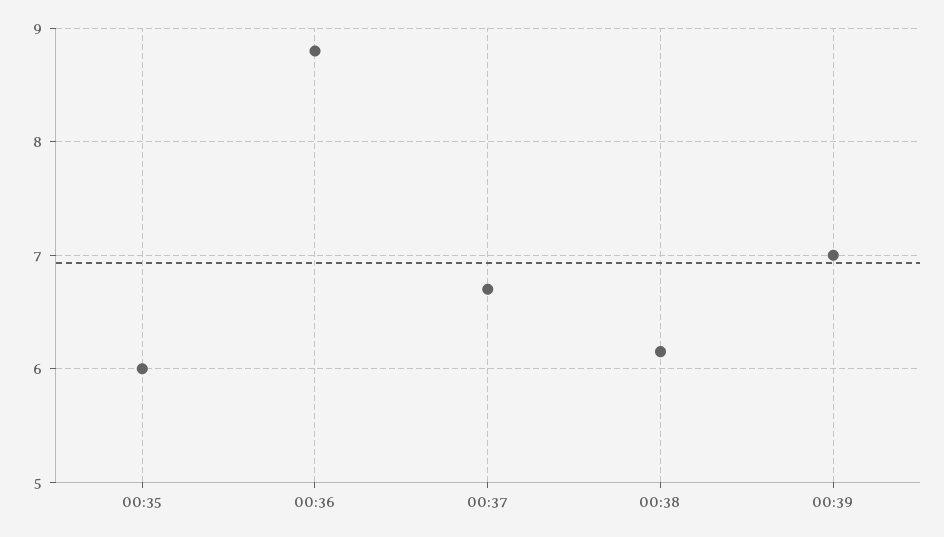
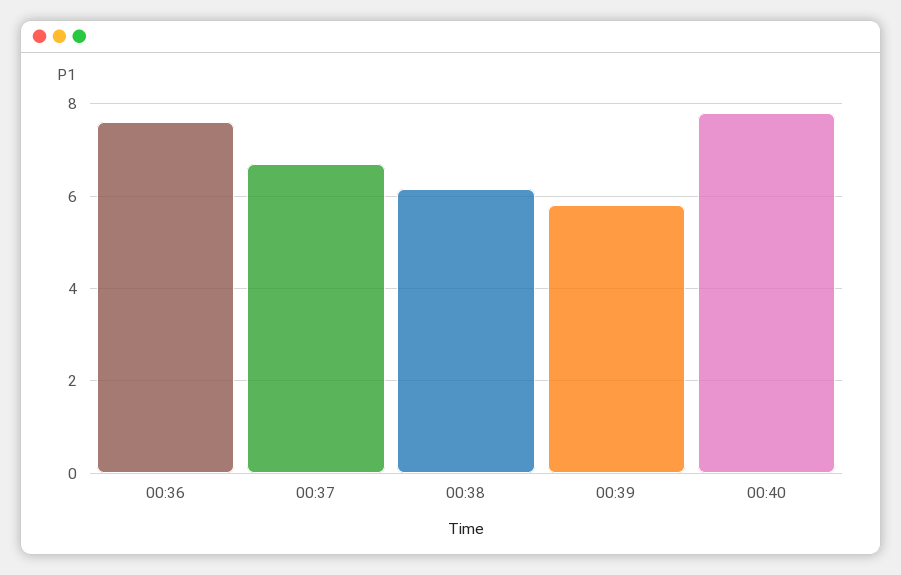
00:35: 6 -> none
00:36: 8.8 -> 7.6
00:39: 7 -> 5.8
00:40: none -> 7.8

